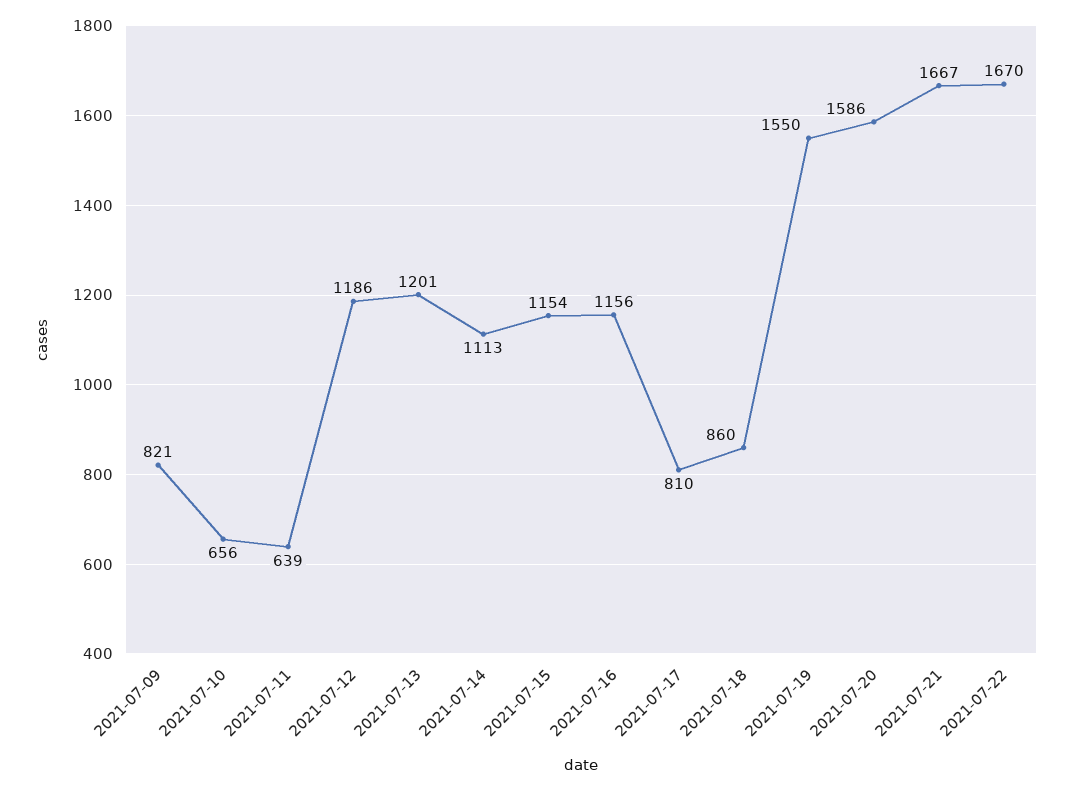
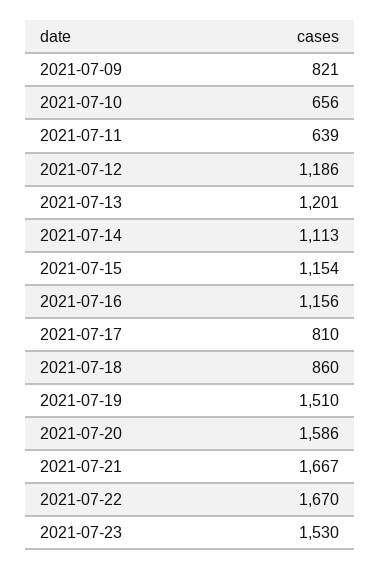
2021-07-19: 1550 -> 1510
2021-07-23: none -> 1530

